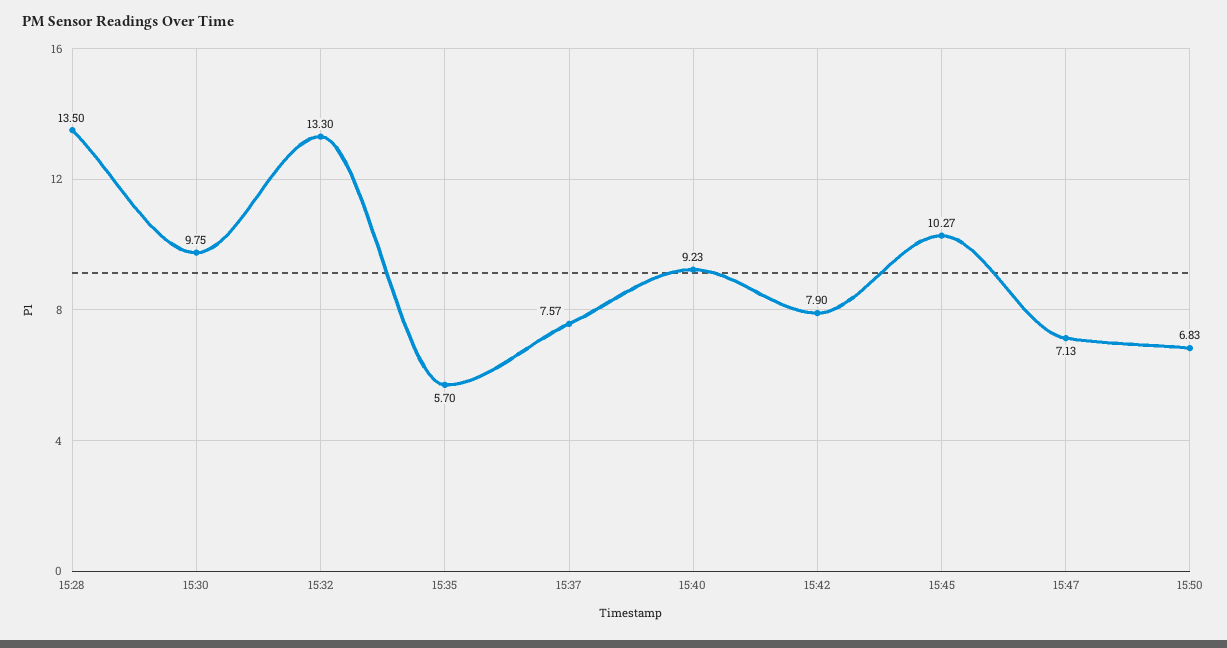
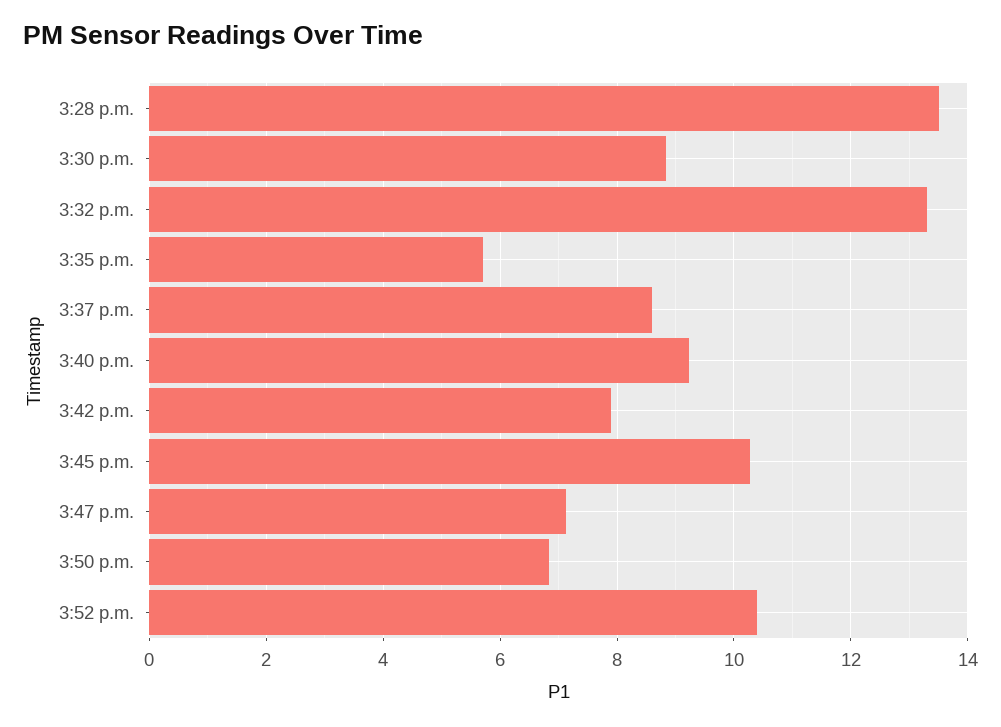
15:30: 9.75 -> 8.8
15:37: 7.57 -> 8.6
3:52 p.m.: none -> 10.4

